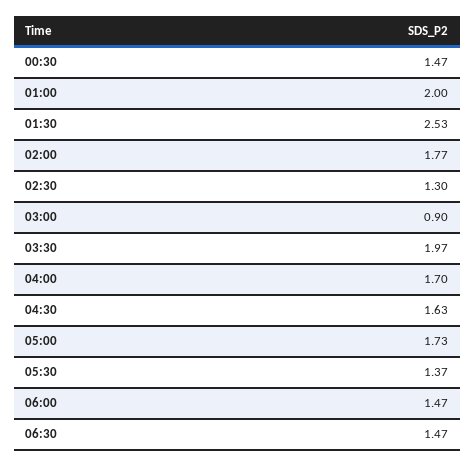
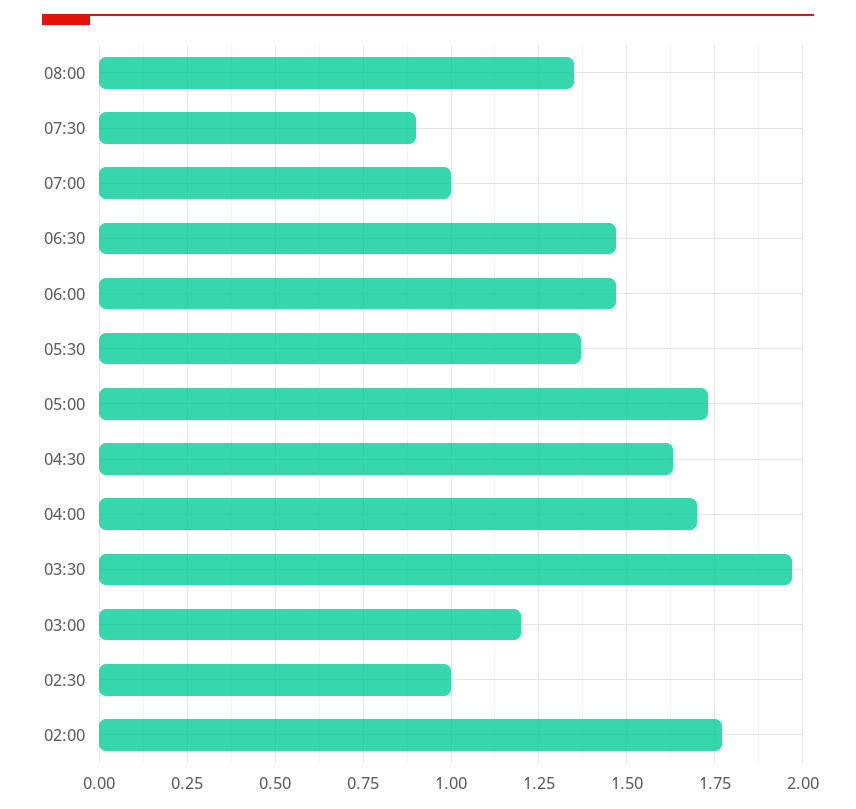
00:30: 1.47 -> none
01:00: 2 -> none
01:30: 2.53 -> none
02:30: 1.3 -> 1
03:00: 0.9 -> 1.2
08:00: none -> 1.35
07:30: none -> 0.9
07:00: none -> 1

